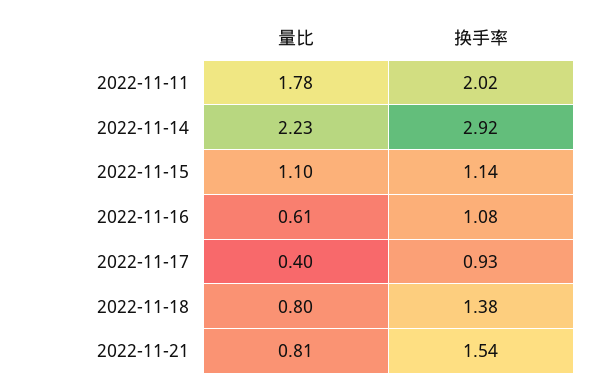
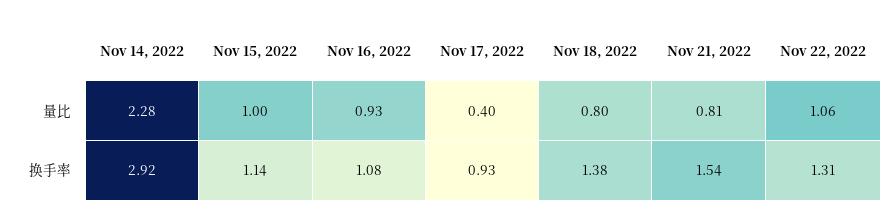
量比, 2022-11-11: 1.78 -> none
换手率, 2022-11-11: 2.02 -> none
量比, 2022-11-14: 2.23 -> 2.28
量比, 2022-11-15: 1.1 -> 1
量比, 2022-11-16: 0.61 -> 0.93
量比, Nov 22, 2022: none -> 1.06
换手率, Nov 22, 2022: none -> 1.31

